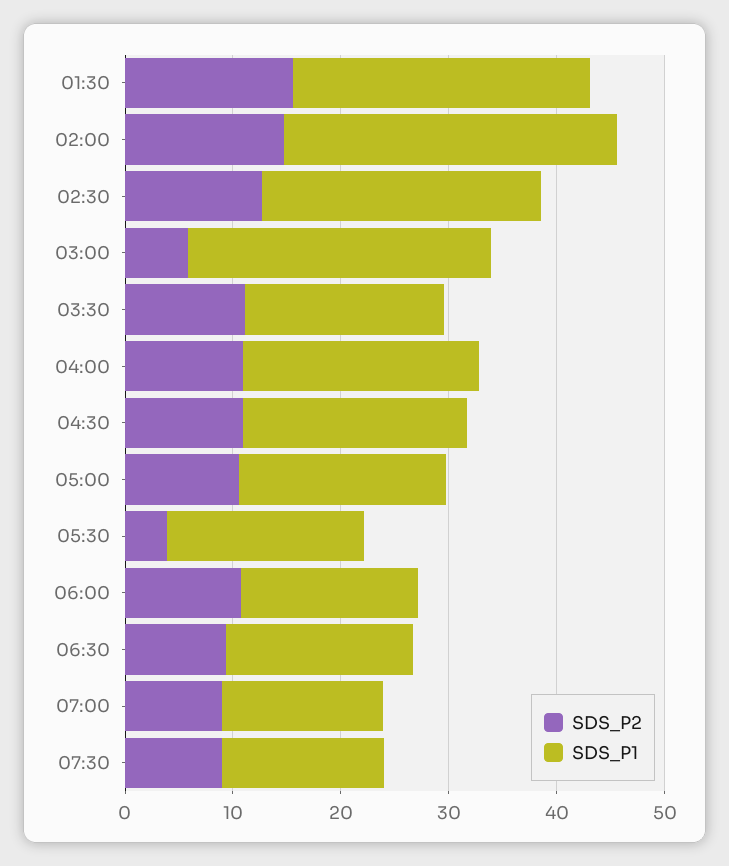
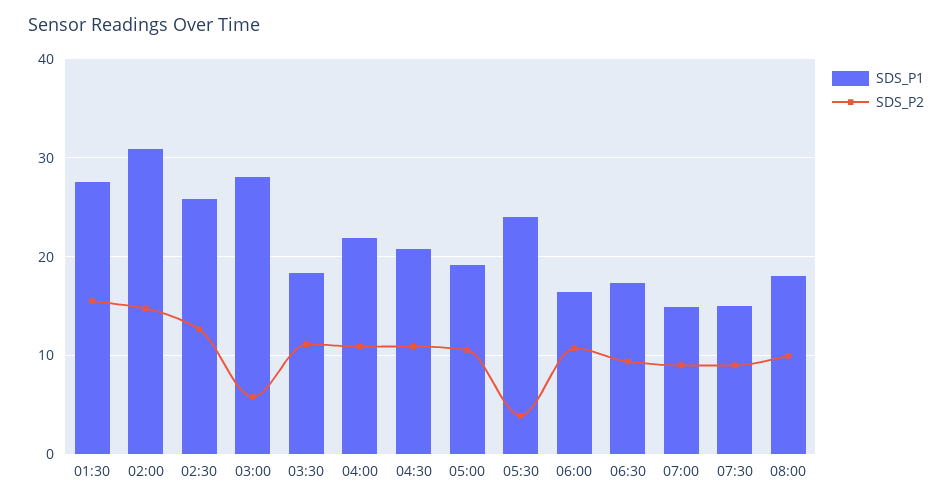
SDS_P1, 05:30: 18 -> 24
SDS_P1, 08:00: none -> 18
SDS_P2, 08:00: none -> 10

